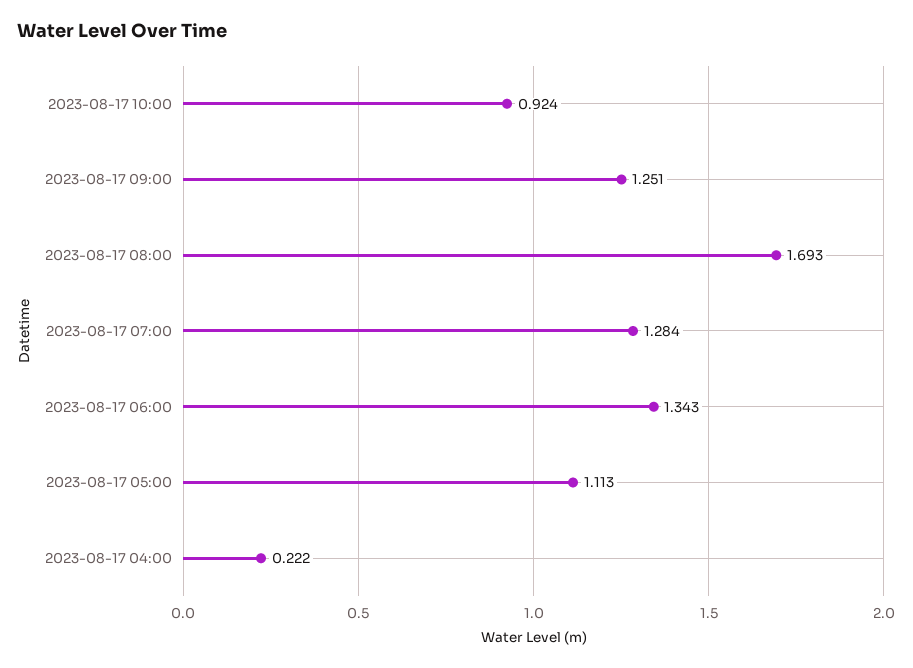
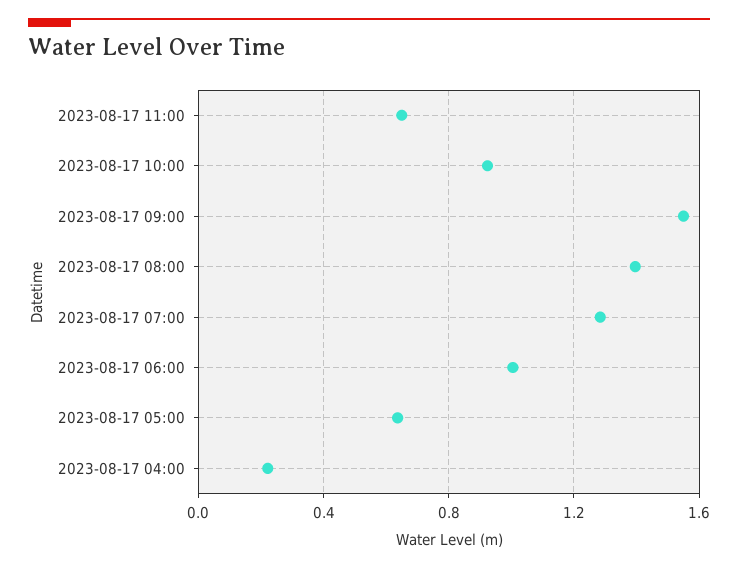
2023-08-17 09:00: 1.251 -> 1.55
2023-08-17 08:00: 1.693 -> 1.4
2023-08-17 06:00: 1.343 -> 1
2023-08-17 05:00: 1.113 -> 0.65
2023-08-17 11:00: none -> 0.65

